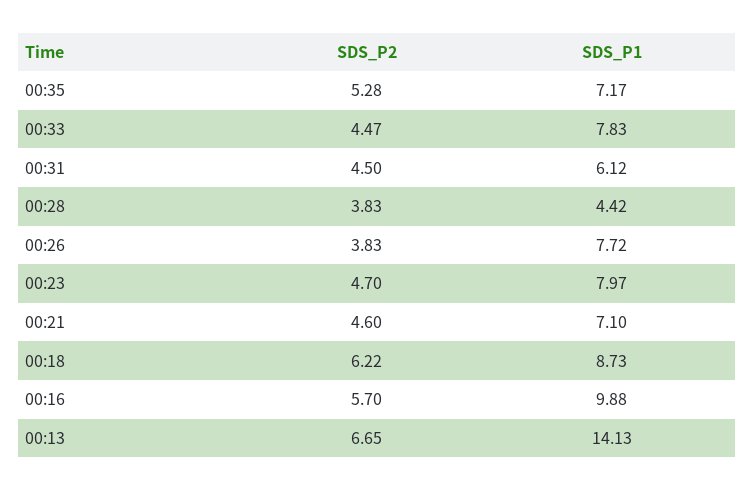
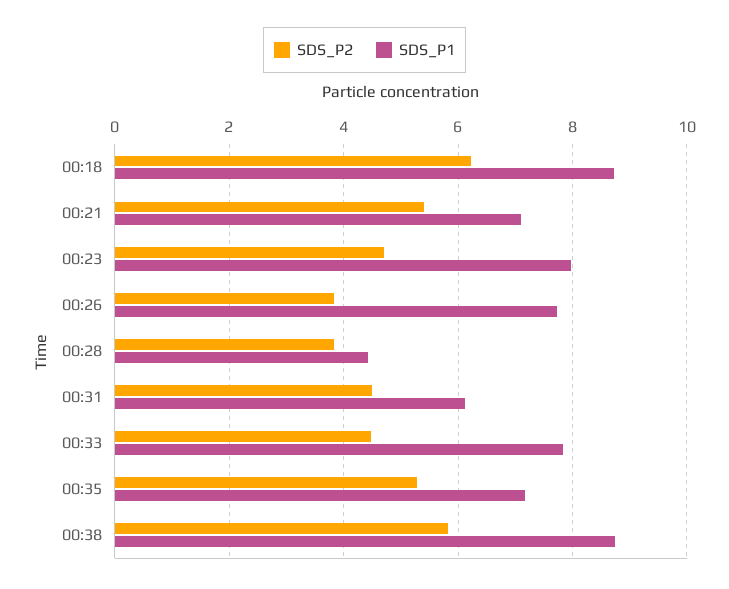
SDS_P2, 00:21: 4.6 -> 5.4
SDS_P2, 00:16: 5.7 -> none
SDS_P1, 00:16: 9.88 -> none
SDS_P2, 00:13: 6.65 -> none
SDS_P1, 00:13: 14.13 -> none
SDS_P2, 00:38: none -> 5.8
SDS_P1, 00:38: none -> 8.8

